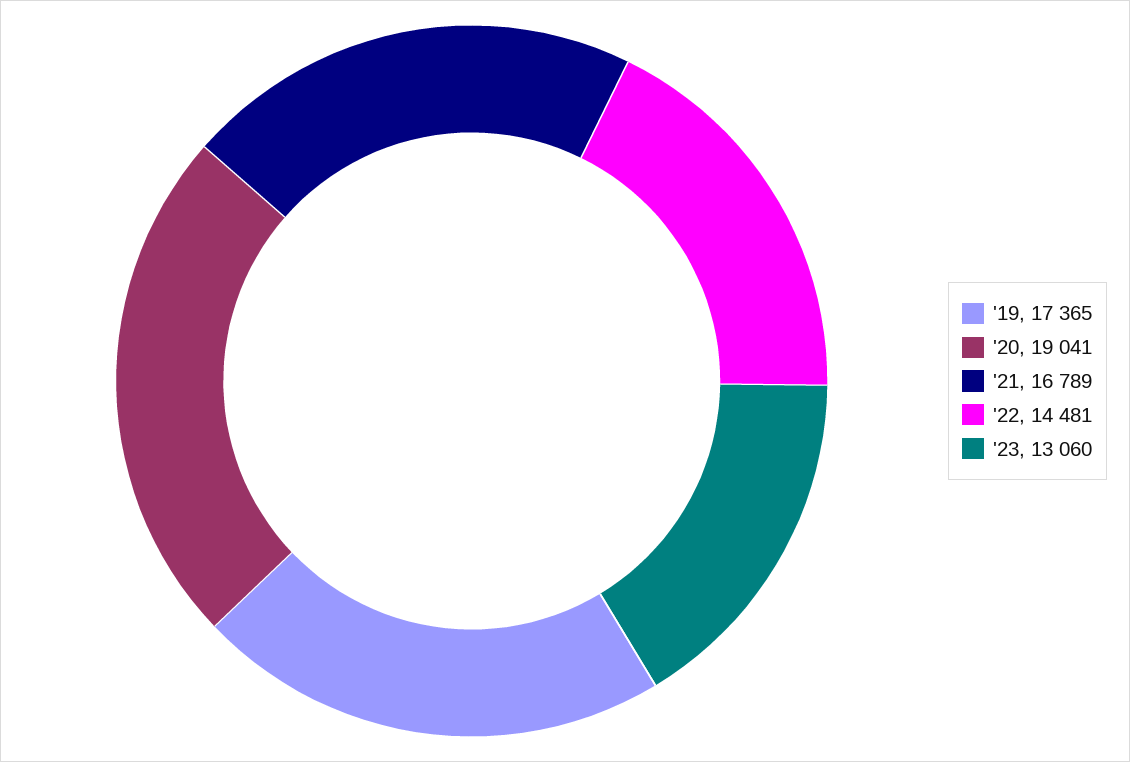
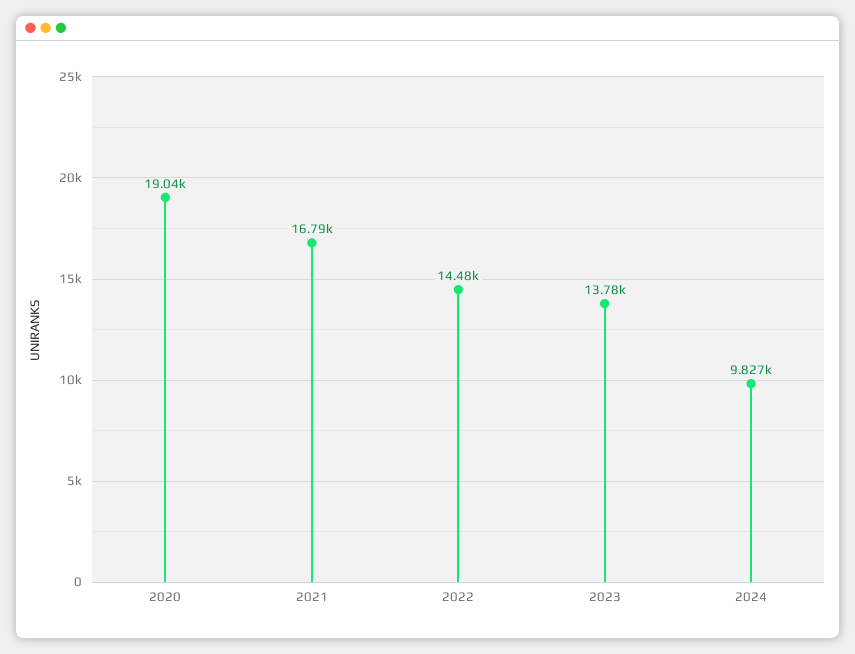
'19: 17365 -> none
'23: 13060 -> 13780
2024: none -> 9827

